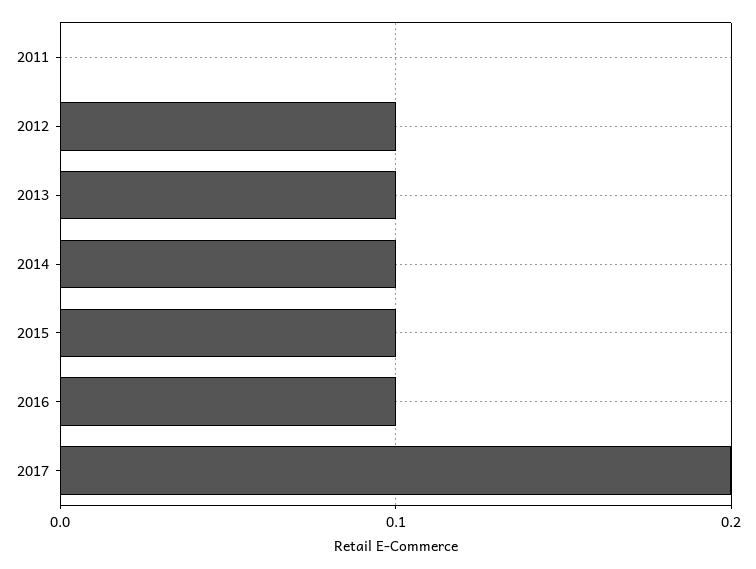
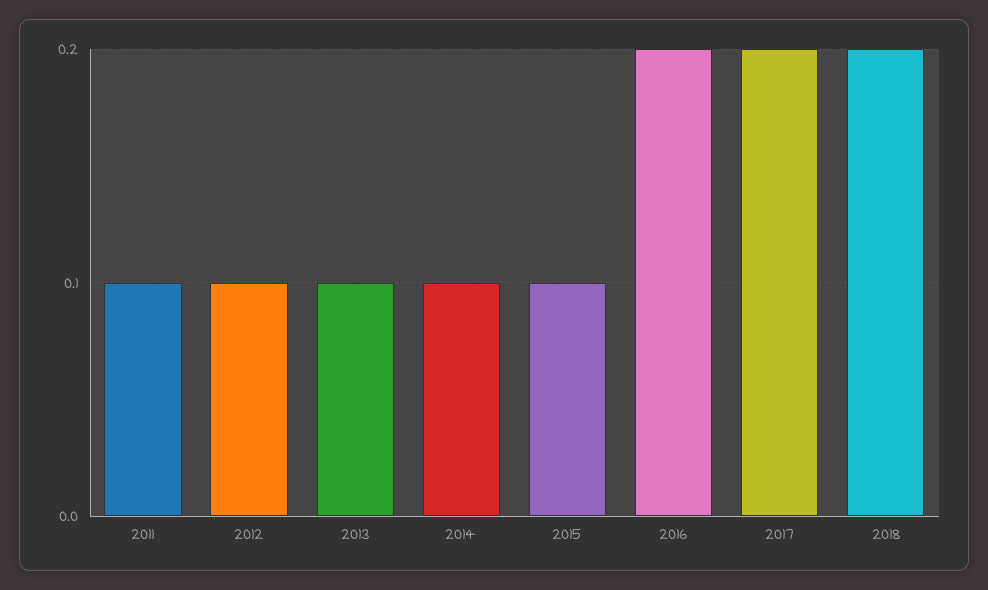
2011: 0 -> 0.1
2016: 0.1 -> 0.2
2018: none -> 0.2

